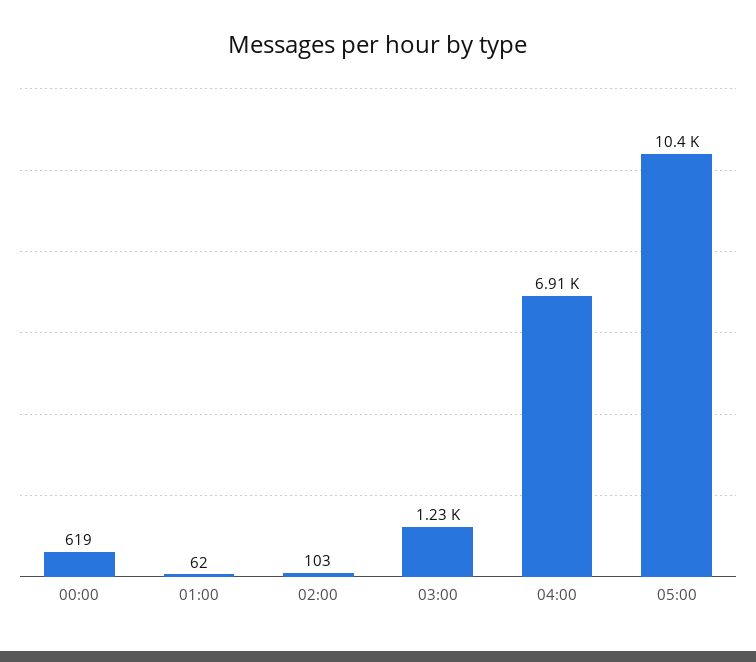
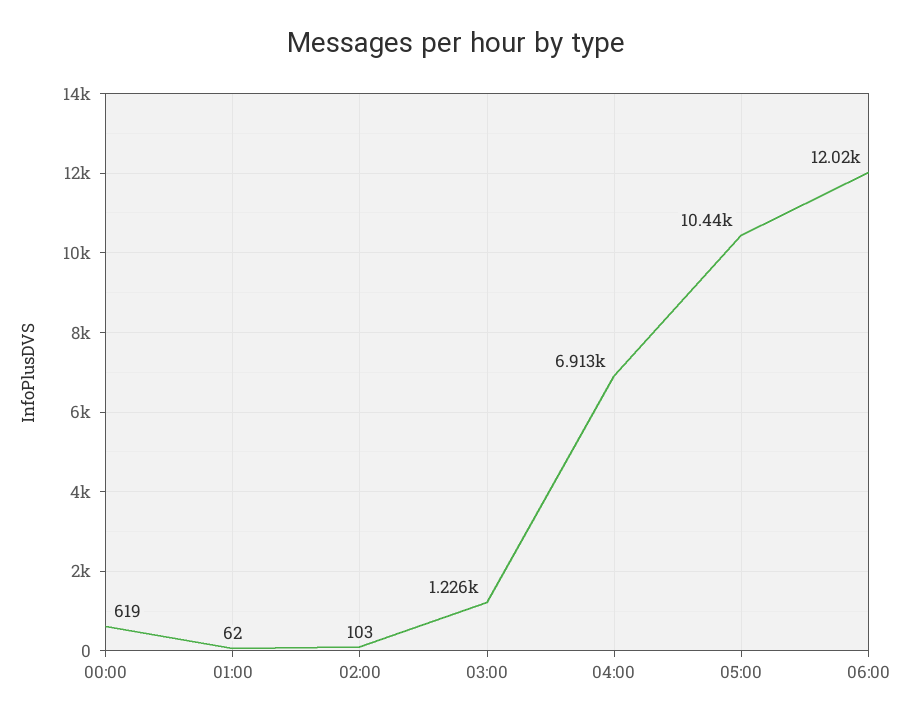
06:00: none -> 12020

